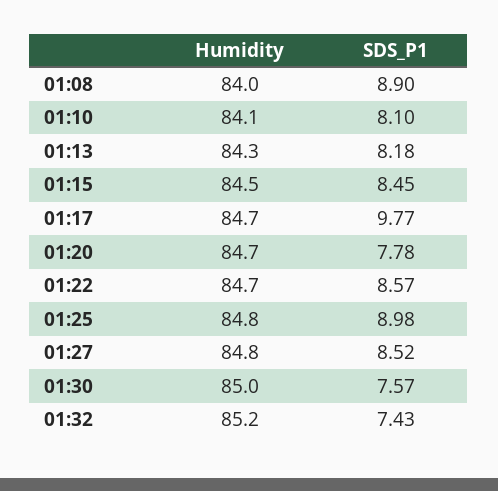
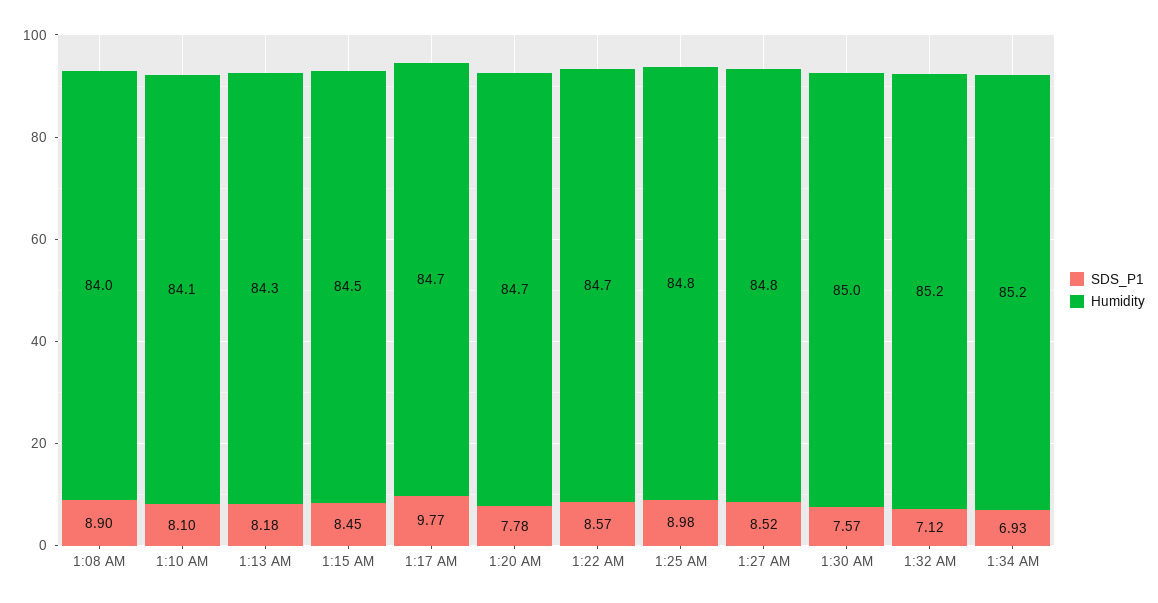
SDS_P1, 01:32: 7.43 -> 7.12
SDS_P1, 1:34 AM: none -> 6.93
Humidity, 1:34 AM: none -> 85.2

